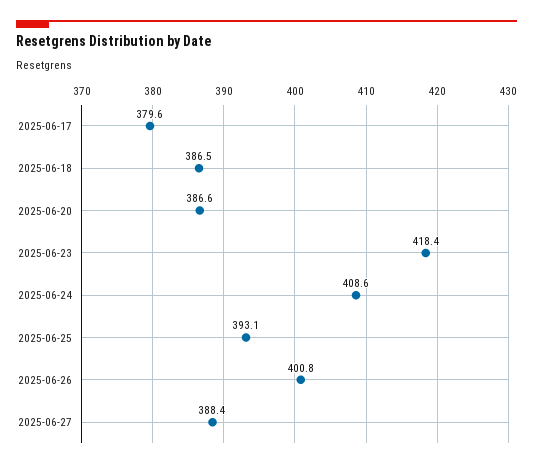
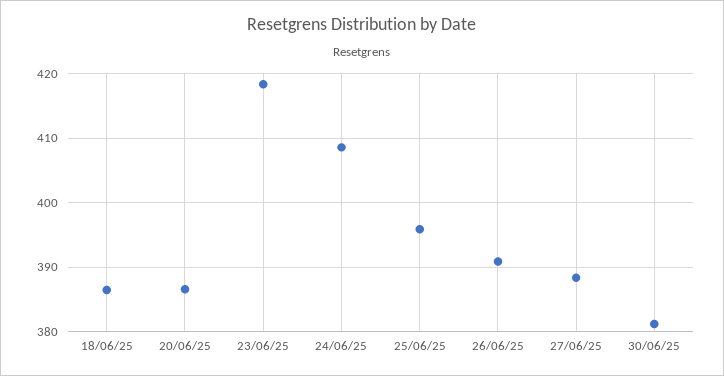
2025-06-17: 379.6 -> none
2025-06-25: 393.1 -> 396
2025-06-26: 400.8 -> 391
30/06/25: none -> 381

